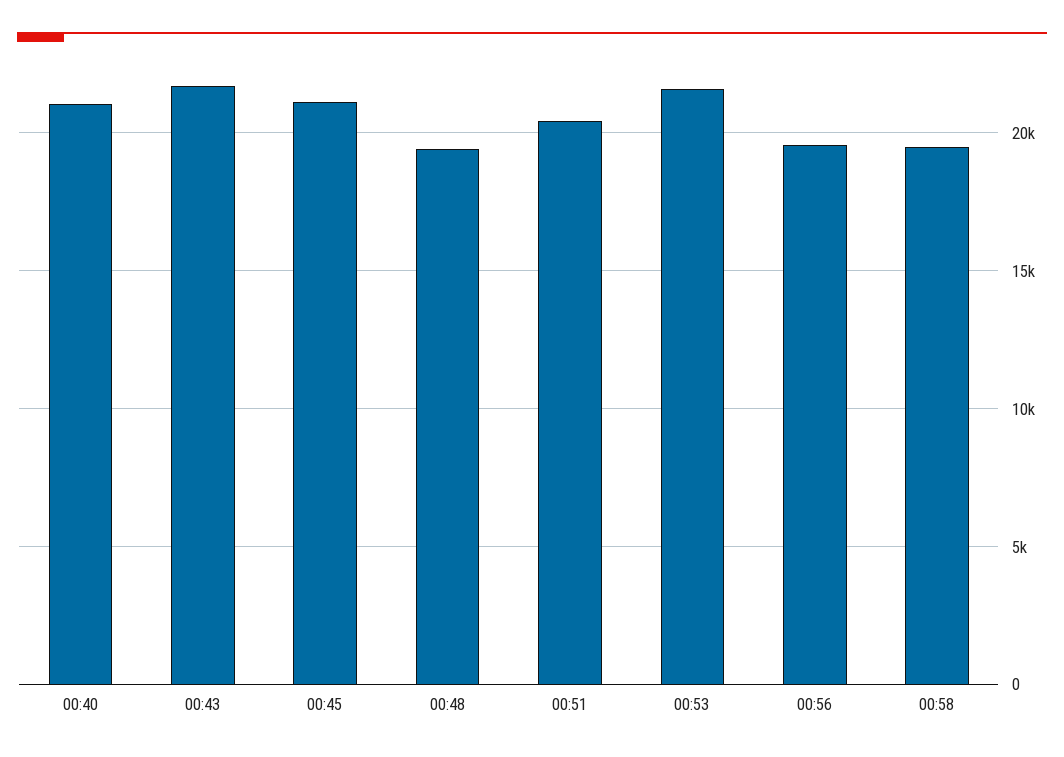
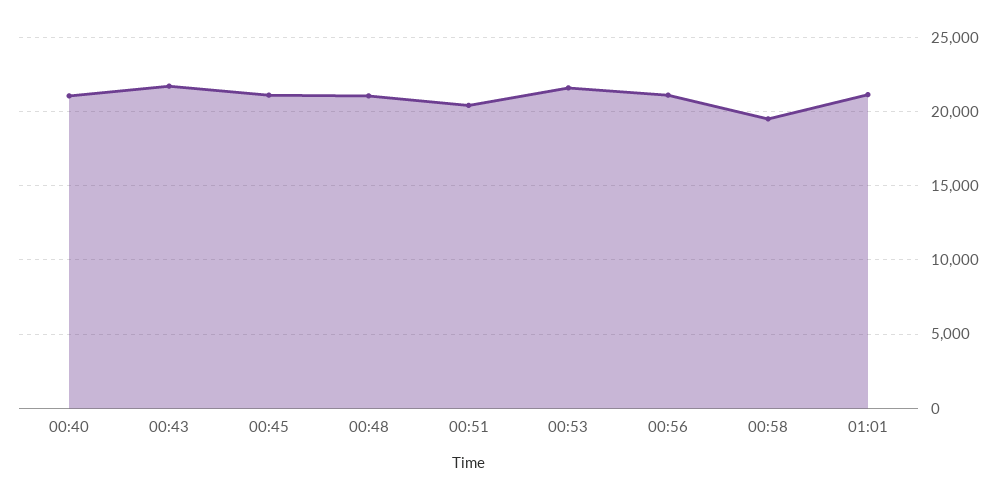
00:48: 19500 -> 21000
00:56: 19500 -> 21000
01:01: none -> 21000

